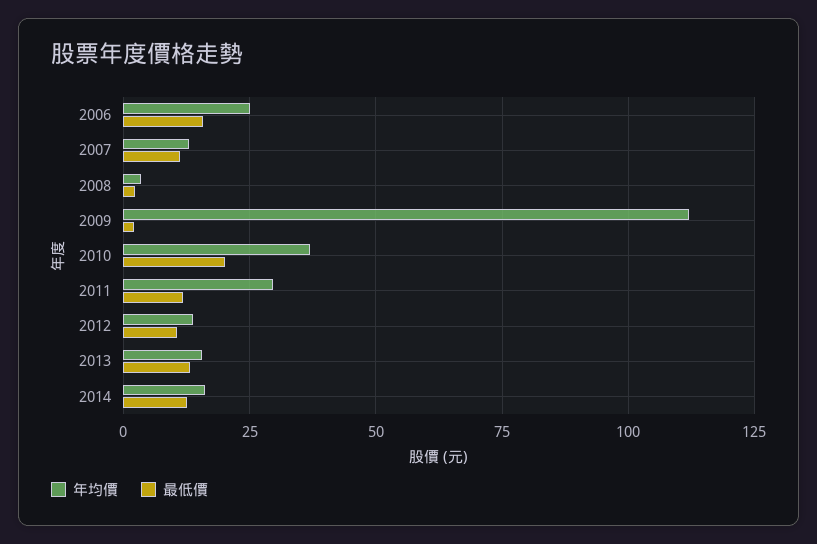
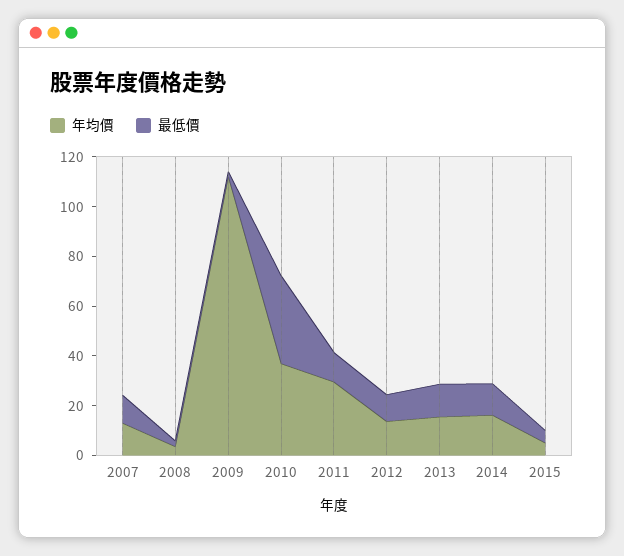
年均價, 2006: 25 -> none
最低價, 2006: 15 -> none
最低價, 2010: 20 -> 35
年均價, 2015: none -> 5
最低價, 2015: none -> 5

